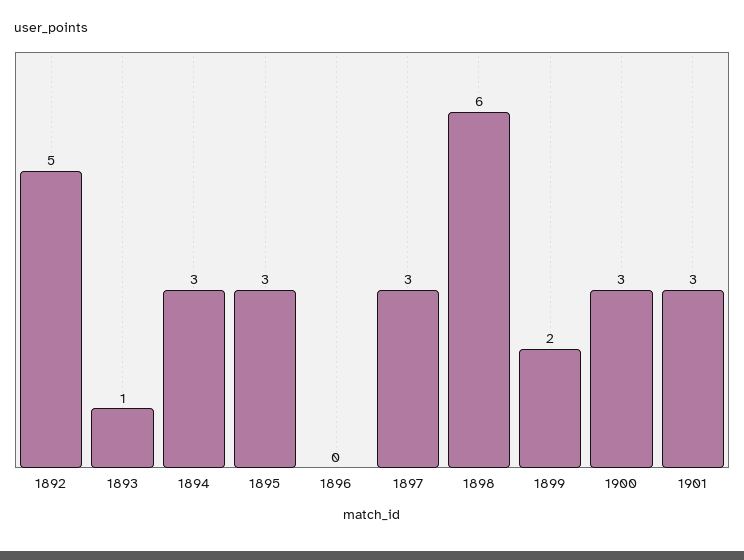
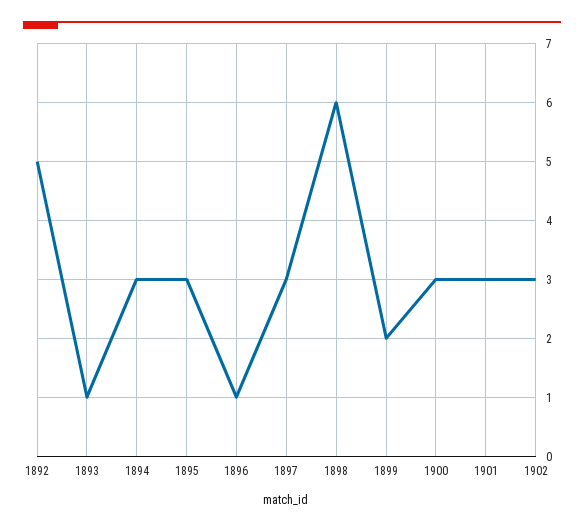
1896: 0 -> 1
1902: none -> 3

